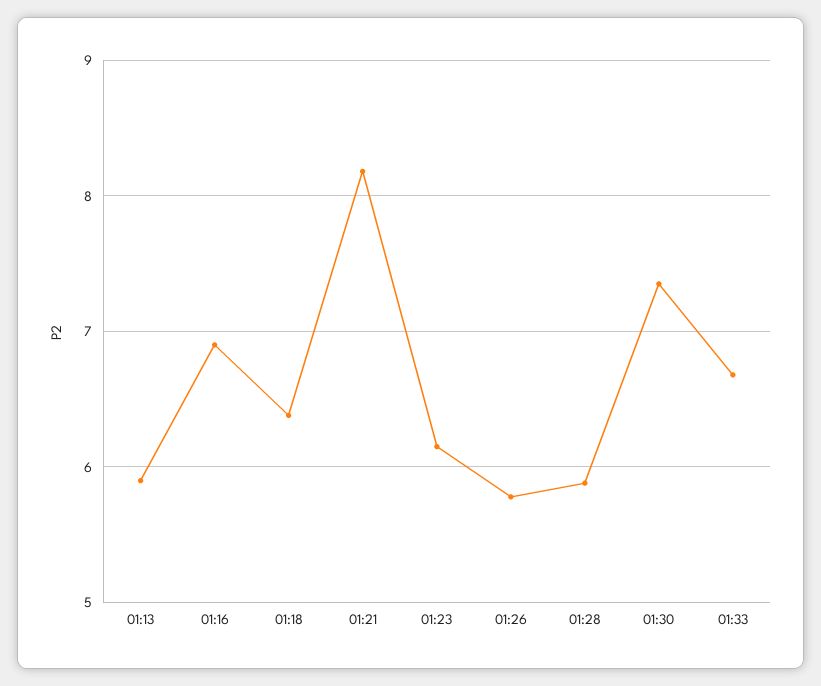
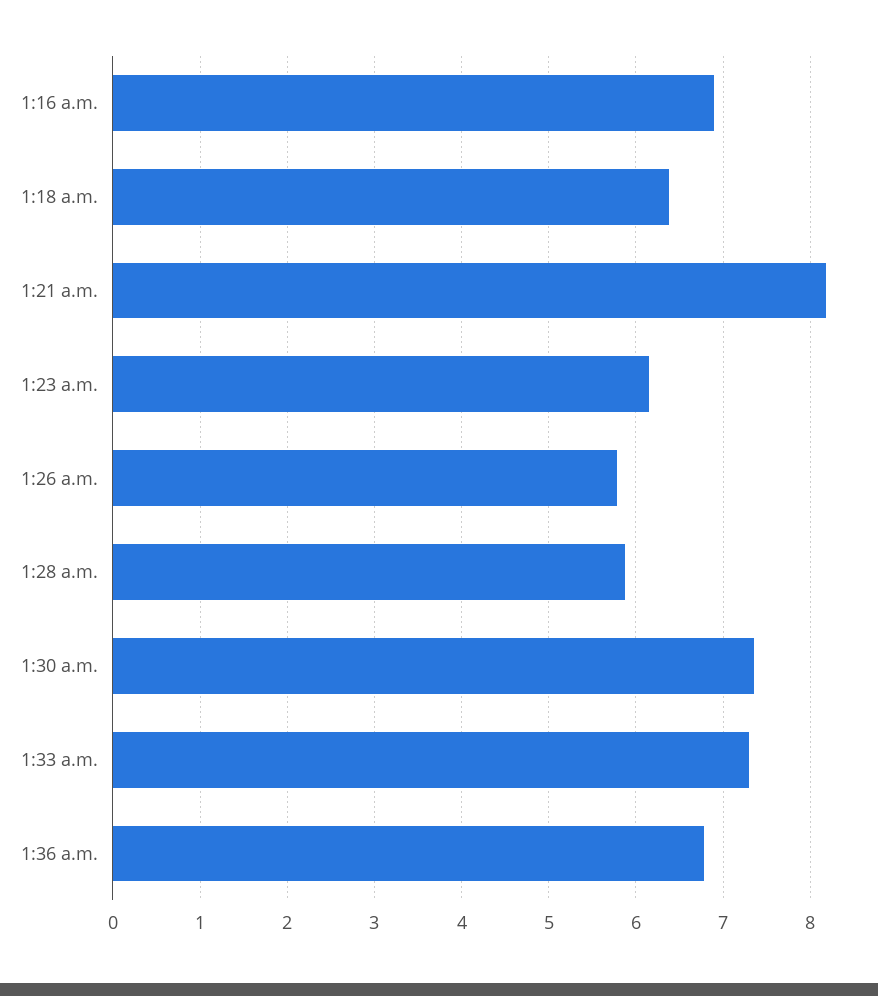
01:13: 5.9 -> none
01:33: 6.7 -> 7.3
1:36 a.m.: none -> 6.8

